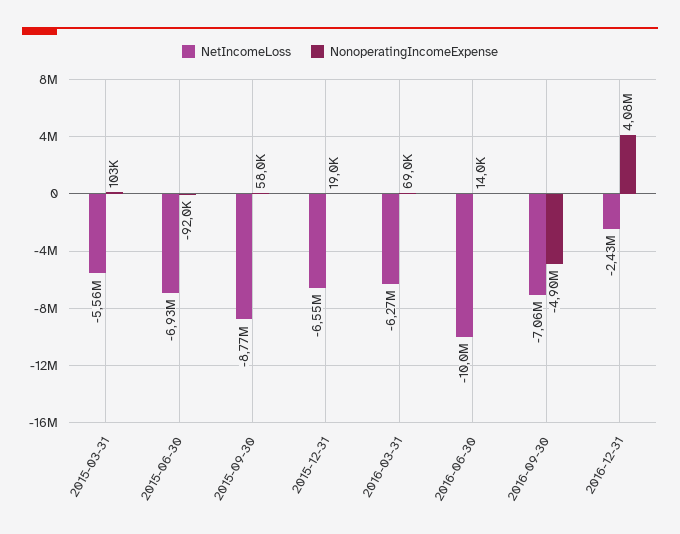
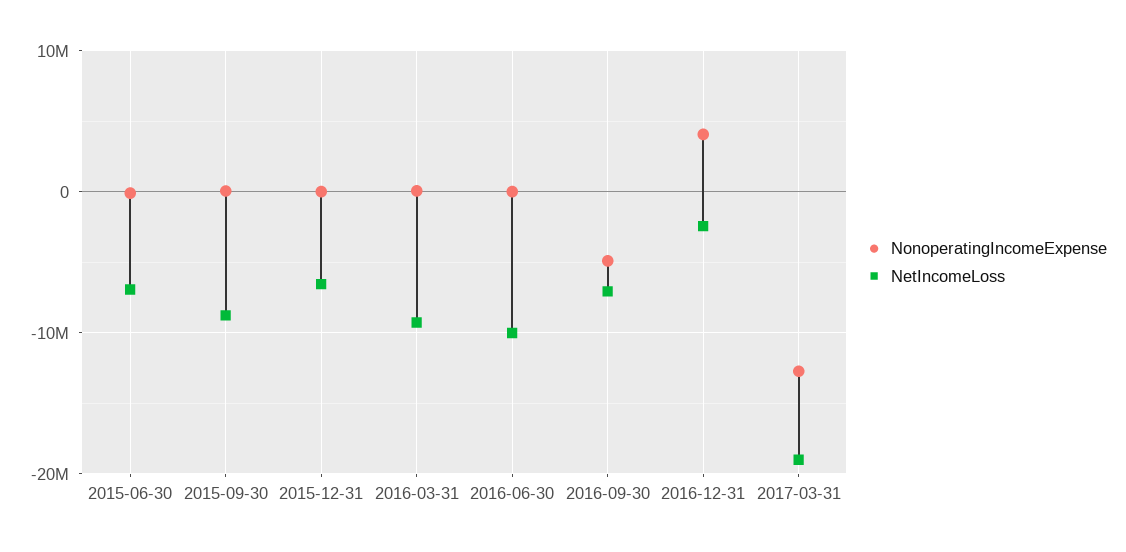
NetIncomeLoss, 2015-03-31: -5560000 -> none
NonoperatingIncomeExpense, 2015-03-31: 103000 -> none
NetIncomeLoss, 2016-03-31: -6270000 -> -9000000
NonoperatingIncomeExpense, 2017-03-31: none -> -13000000
NetIncomeLoss, 2017-03-31: none -> -19000000

